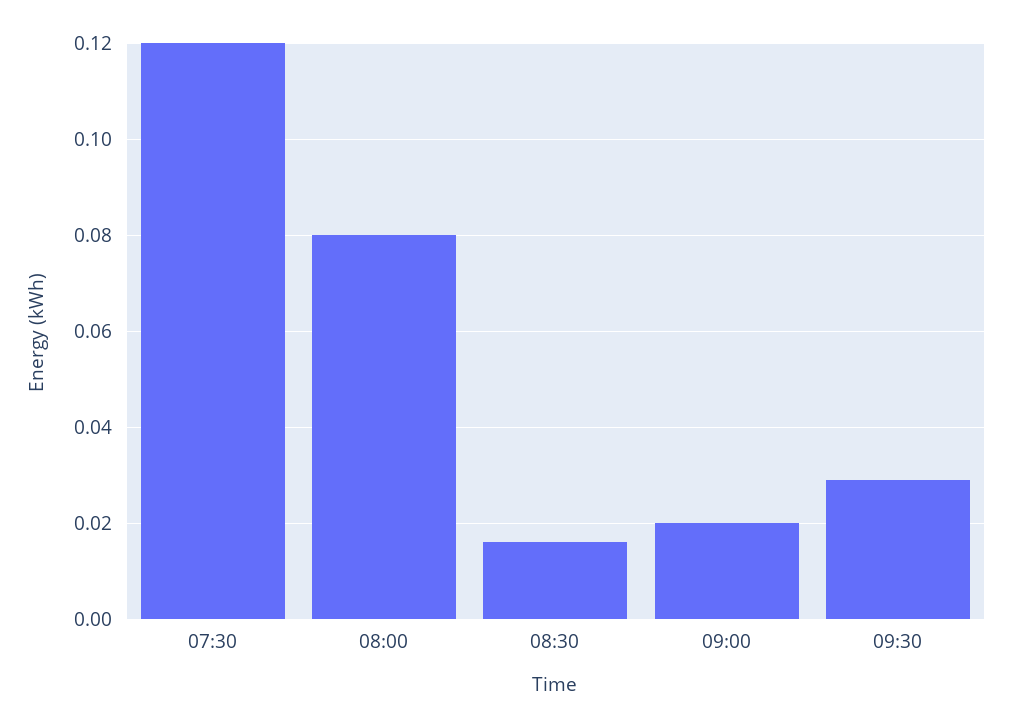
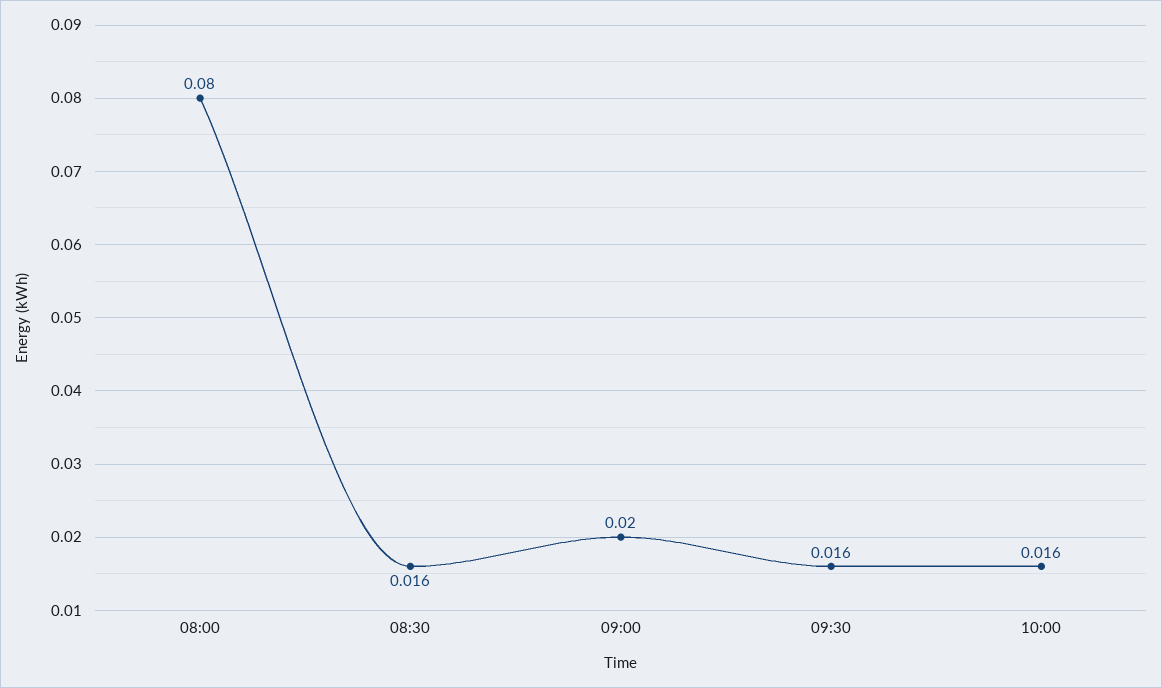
07:30: 0.12 -> none
09:30: 0.03 -> 0.016
10:00: none -> 0.016

